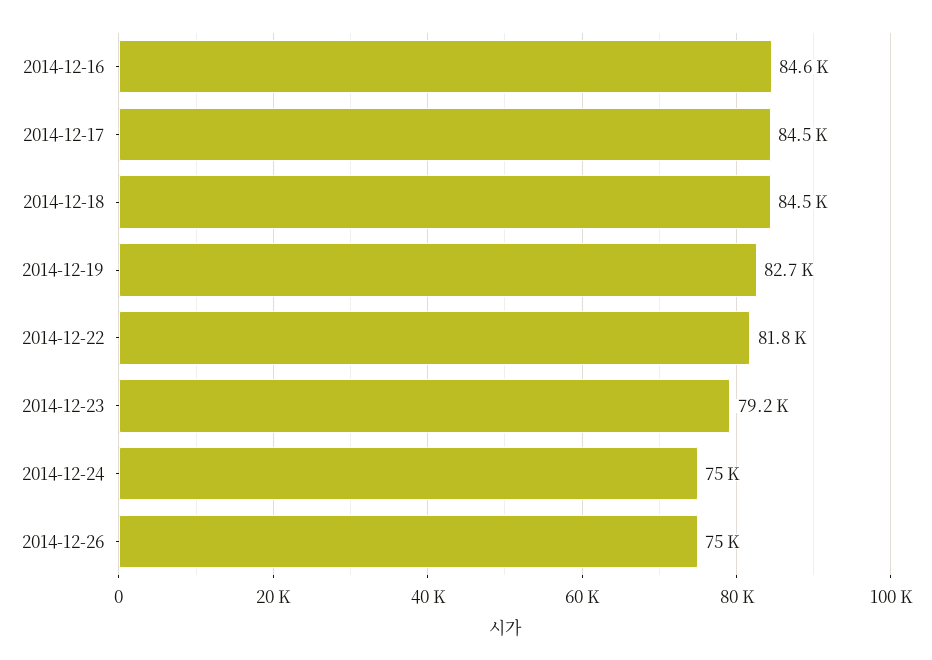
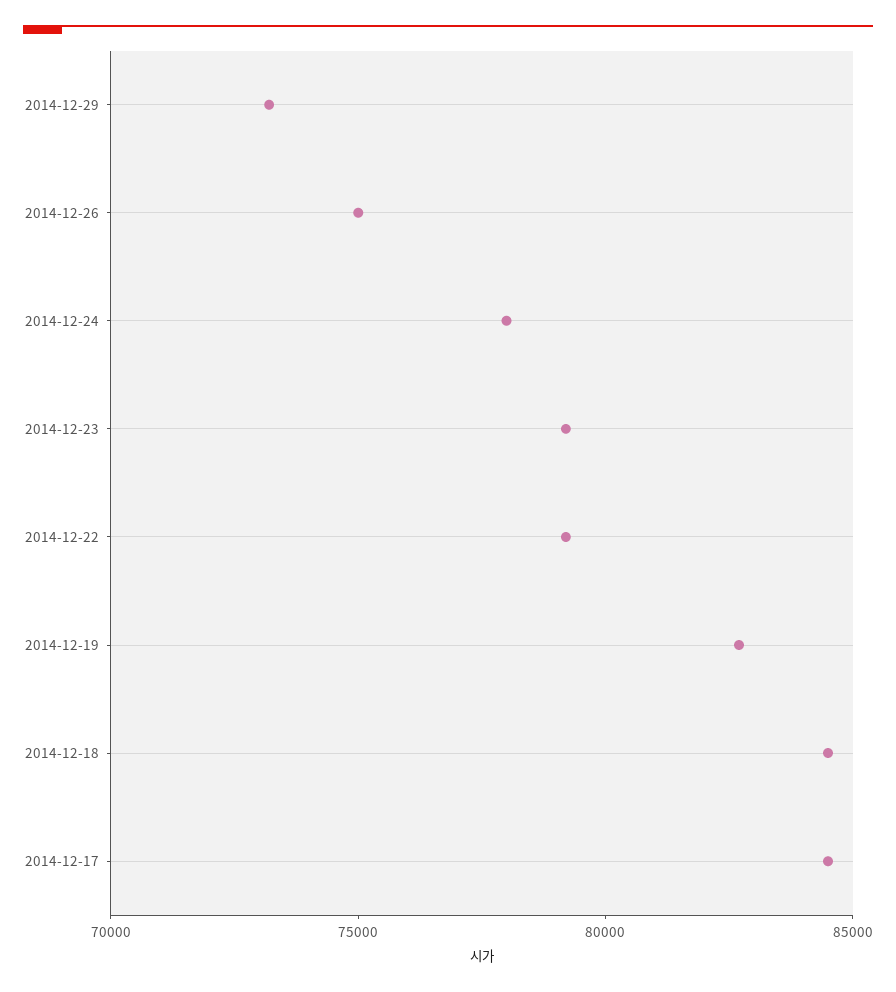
2014-12-16: 84600 -> none
2014-12-22: 81800 -> 79000
2014-12-24: 75000 -> 78000
2014-12-29: none -> 73000

